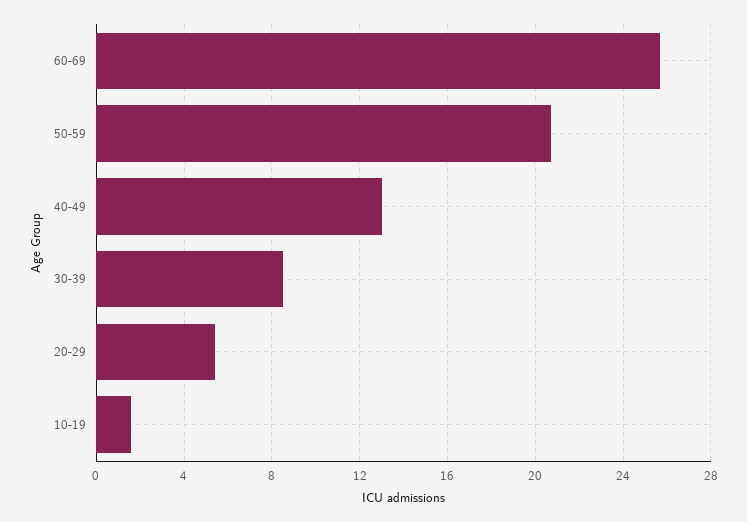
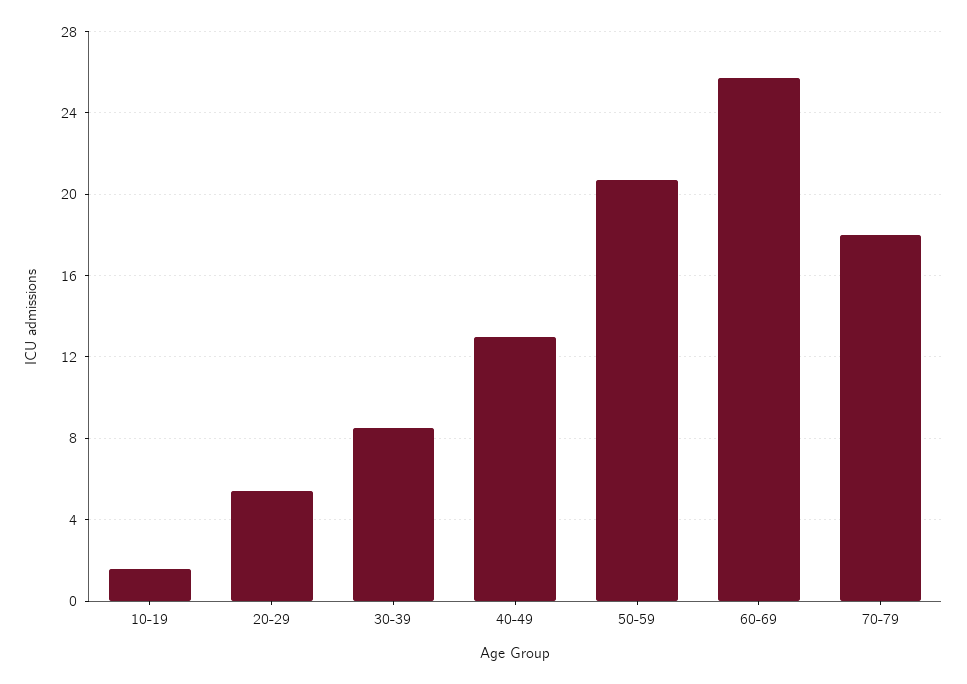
70-79: none -> 18

